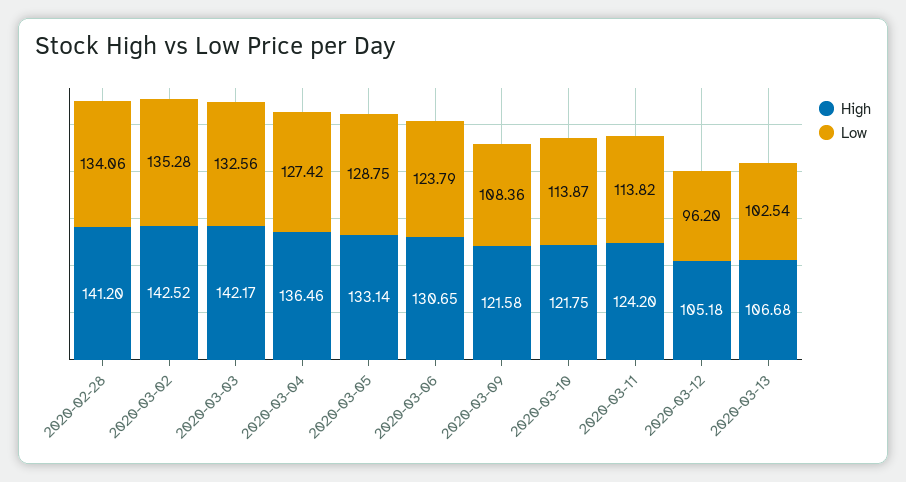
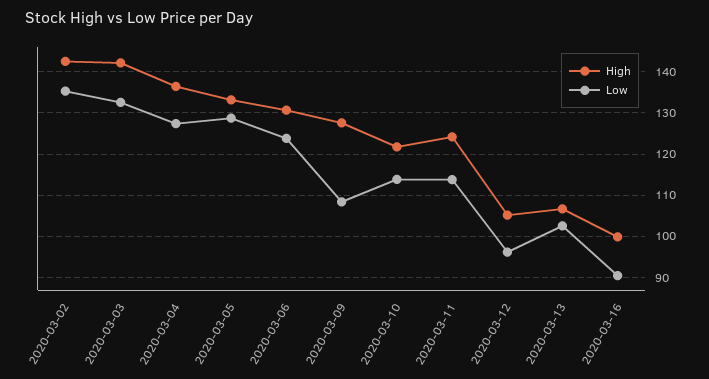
High, 2020-02-28: 141.2 -> none
Low, 2020-02-28: 134.06 -> none
High, 2020-03-09: 121.58 -> 128
High, 2020-03-16: none -> 100
Low, 2020-03-16: none -> 90

